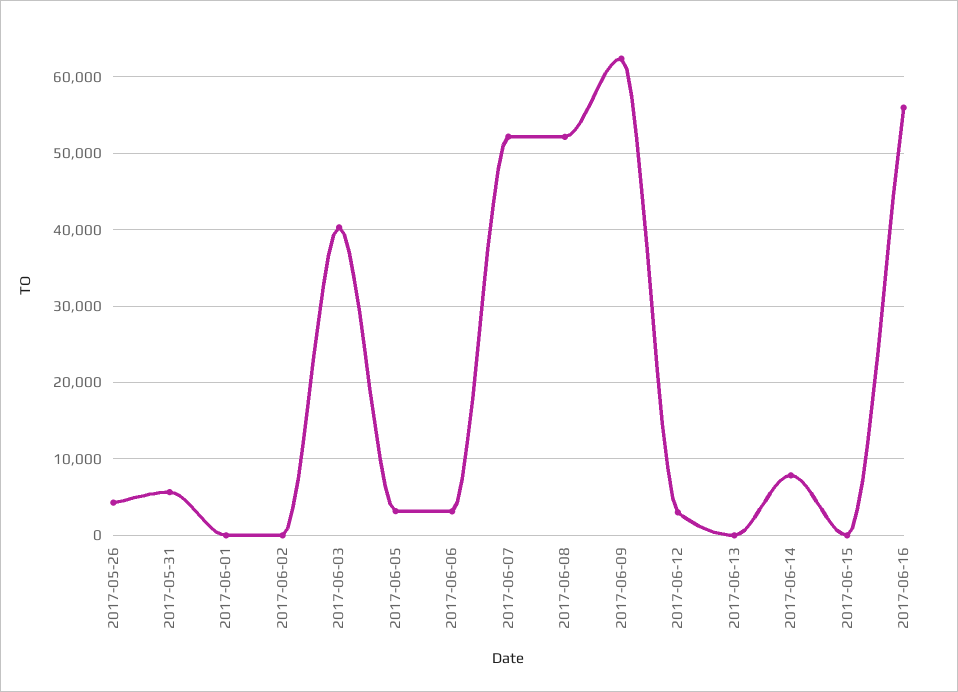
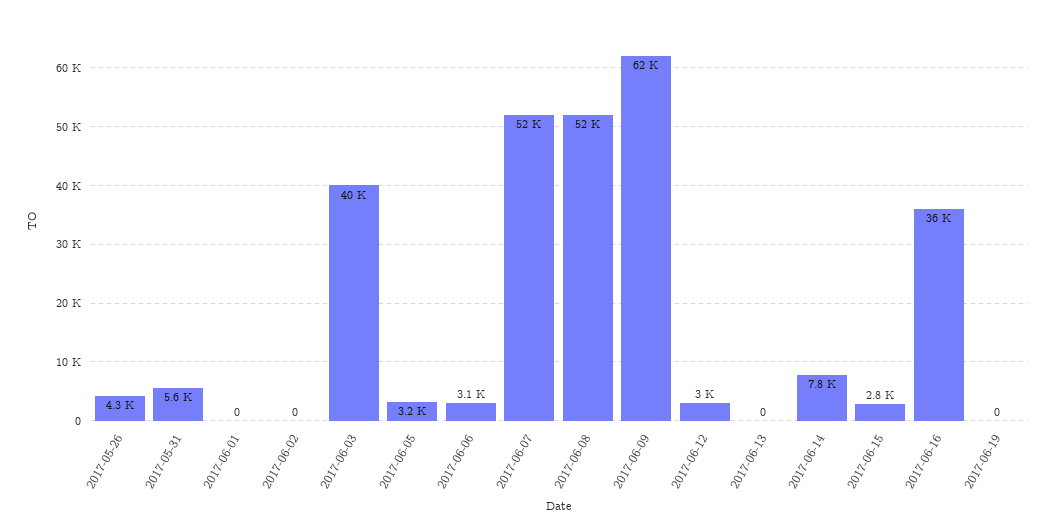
2017-06-15: 0 -> 2800
2017-06-16: 56000 -> 36000
2017-06-19: none -> 0

